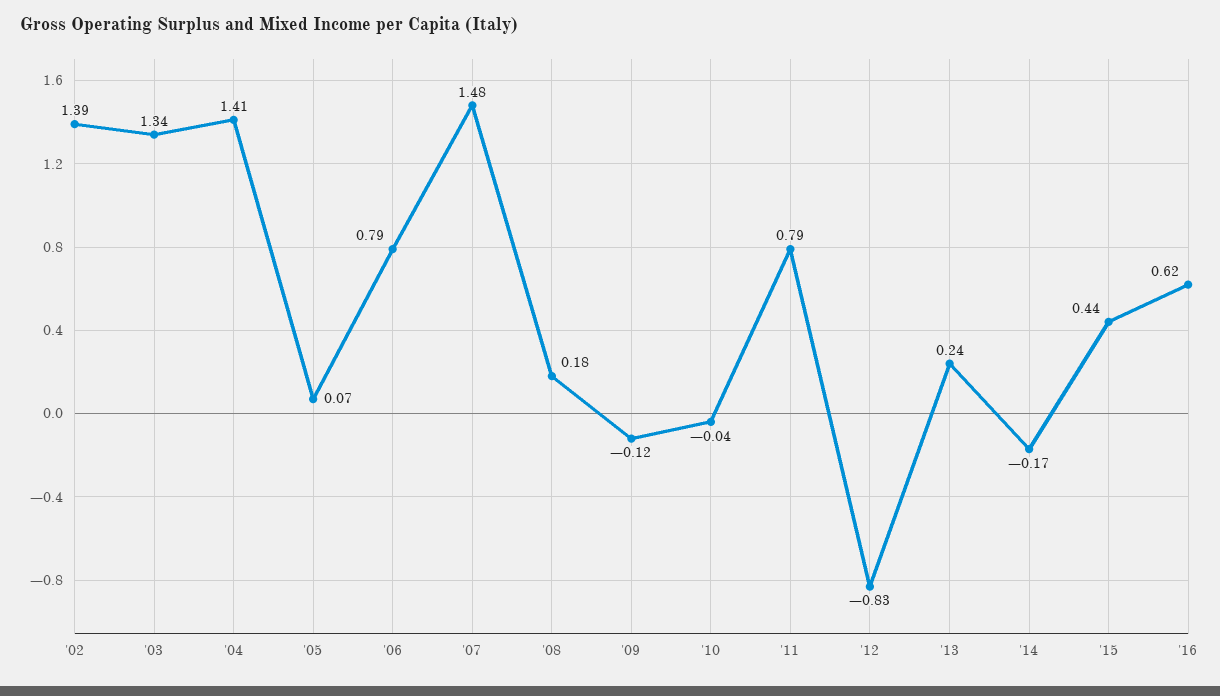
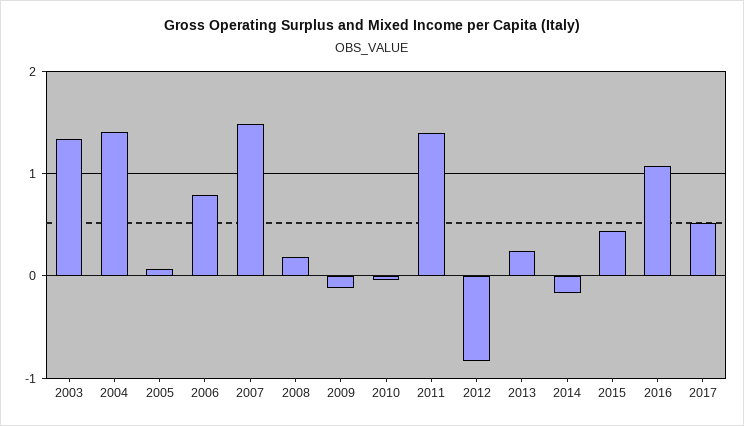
'02: 1.39 -> none
'11: 0.79 -> 1.4
'16: 0.62 -> 1.1
2017: none -> 0.5

